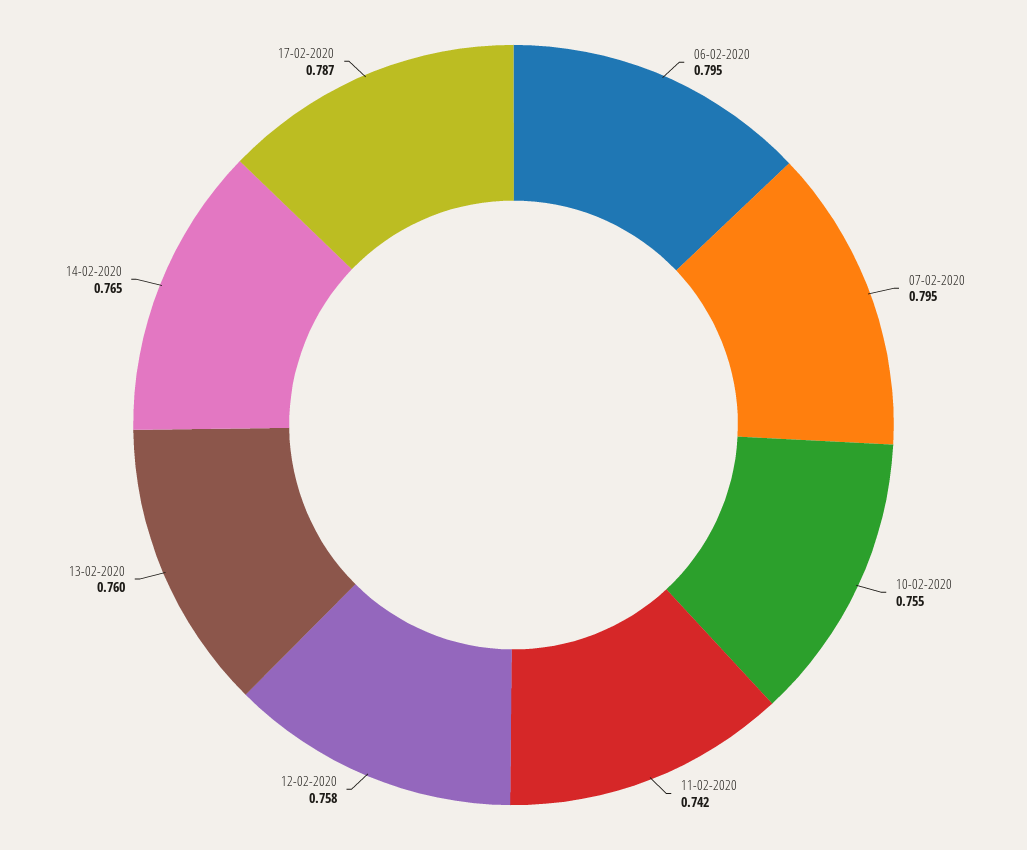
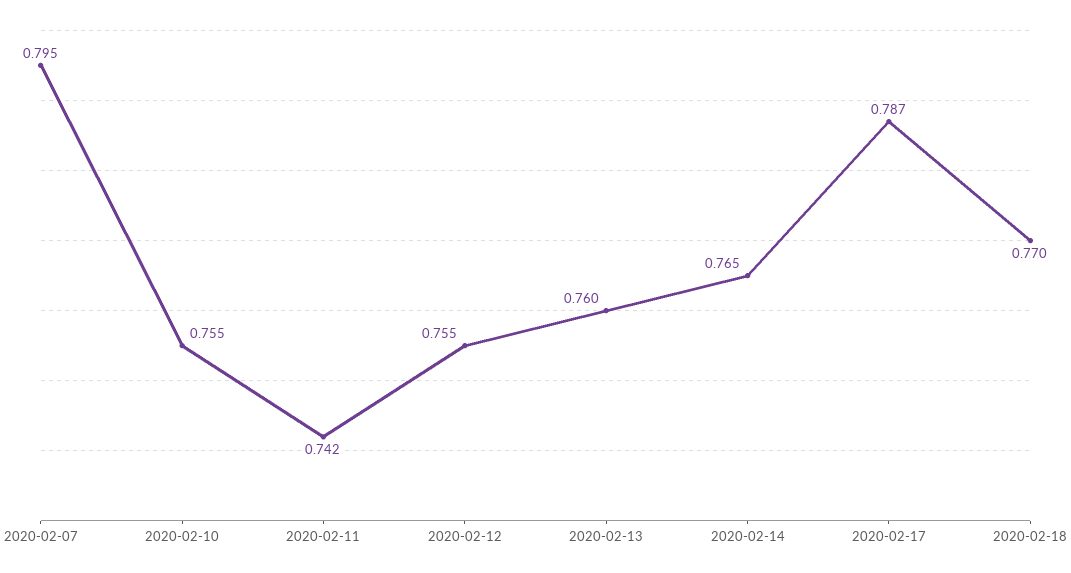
06-02-2020: 0.795 -> none
12-02-2020: 0.758 -> 0.755
2020-02-18: none -> 0.77

